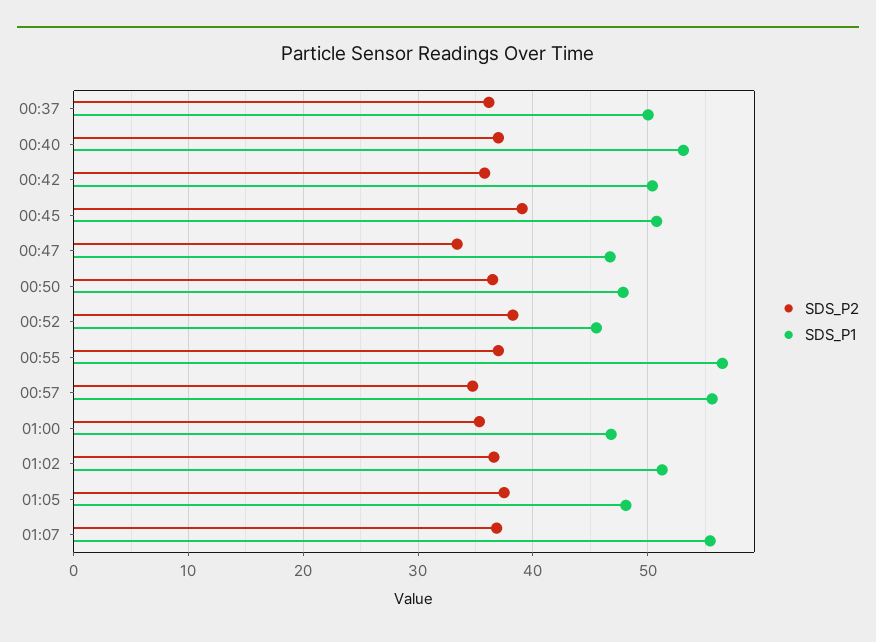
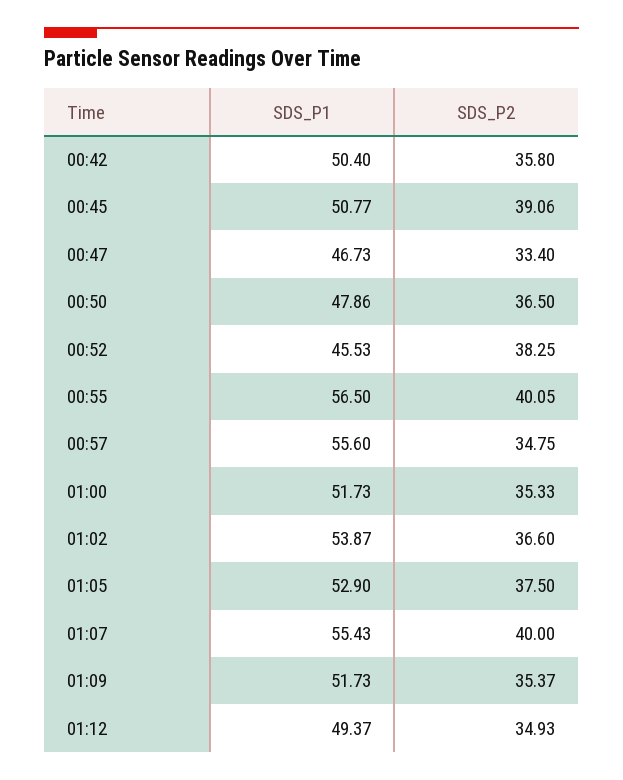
SDS_P2, 00:37: 36 -> none
SDS_P1, 00:37: 50 -> none
SDS_P2, 00:40: 37 -> none
SDS_P1, 00:40: 53 -> none
SDS_P2, 00:55: 37 -> 40.05
SDS_P1, 01:00: 47 -> 51.73
SDS_P1, 01:02: 51 -> 53.87
SDS_P1, 01:05: 48 -> 52.9
SDS_P2, 01:07: 37 -> 40
SDS_P1, 01:09: none -> 51.73
SDS_P2, 01:09: none -> 35.37
SDS_P1, 01:12: none -> 49.37
SDS_P2, 01:12: none -> 34.93

